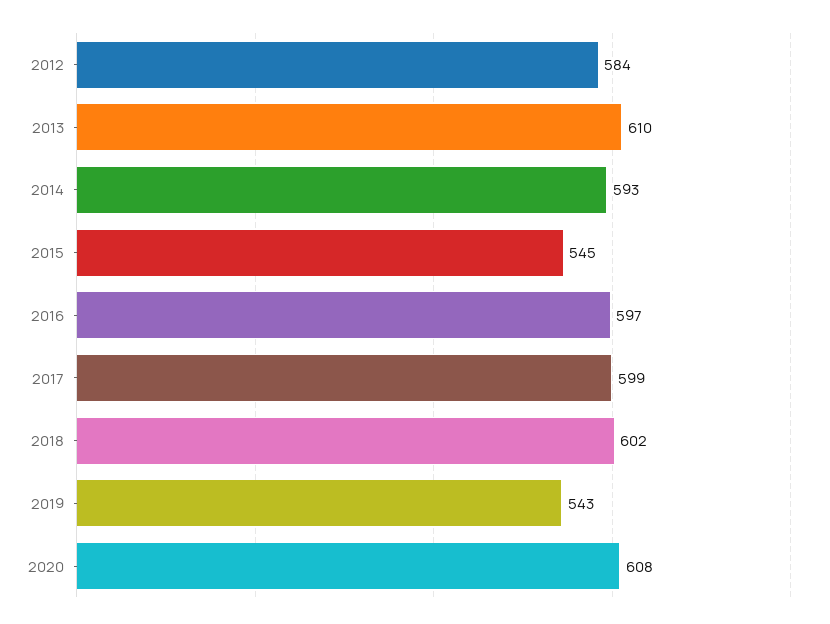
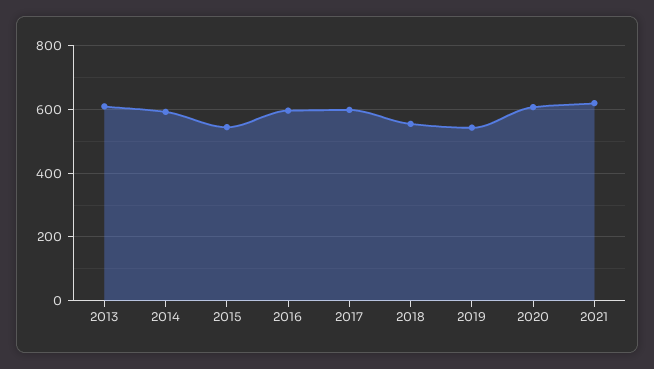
2012: 584 -> none
2018: 602 -> 560
2021: none -> 620

